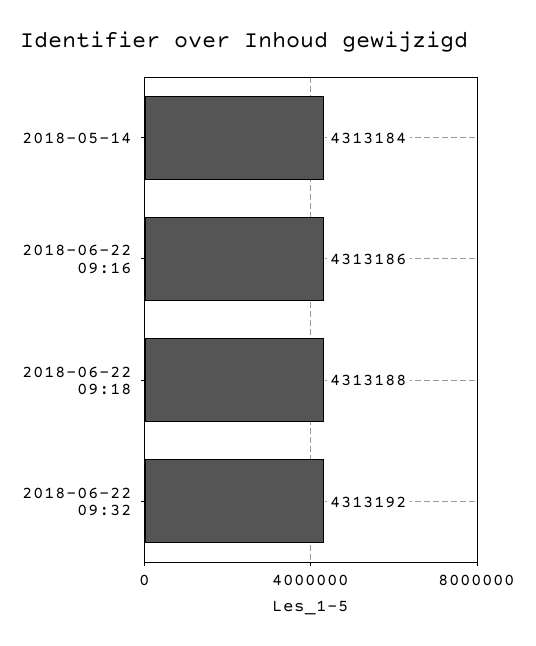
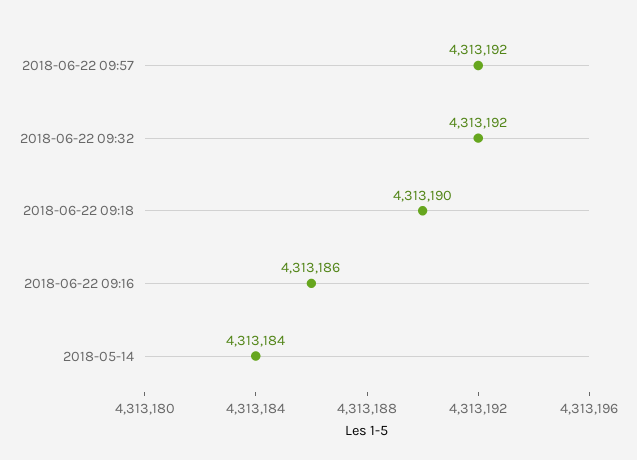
2018-06-22 09:18: 4313188 -> 4313190
2018-06-22 09:57: none -> 4313192

